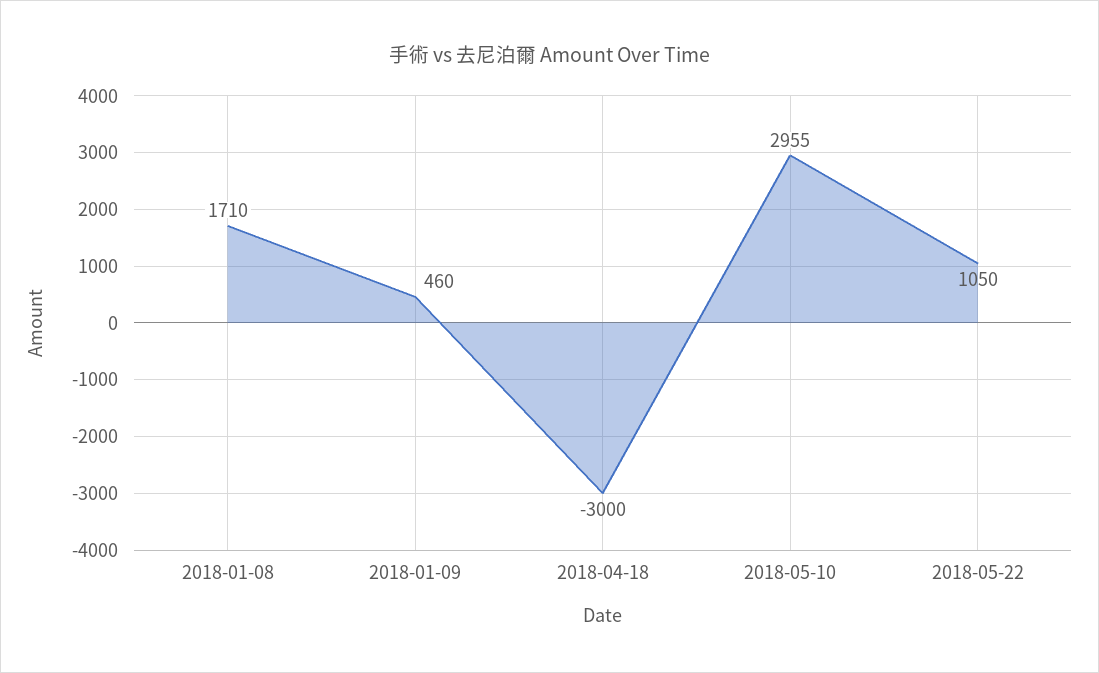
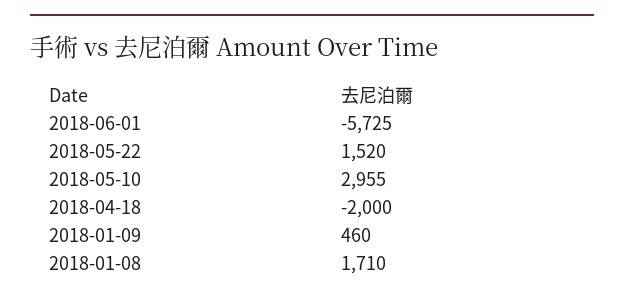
2018-04-18: -3000 -> -2000
2018-05-22: 1050 -> 1520
2018-06-01: none -> -5725

